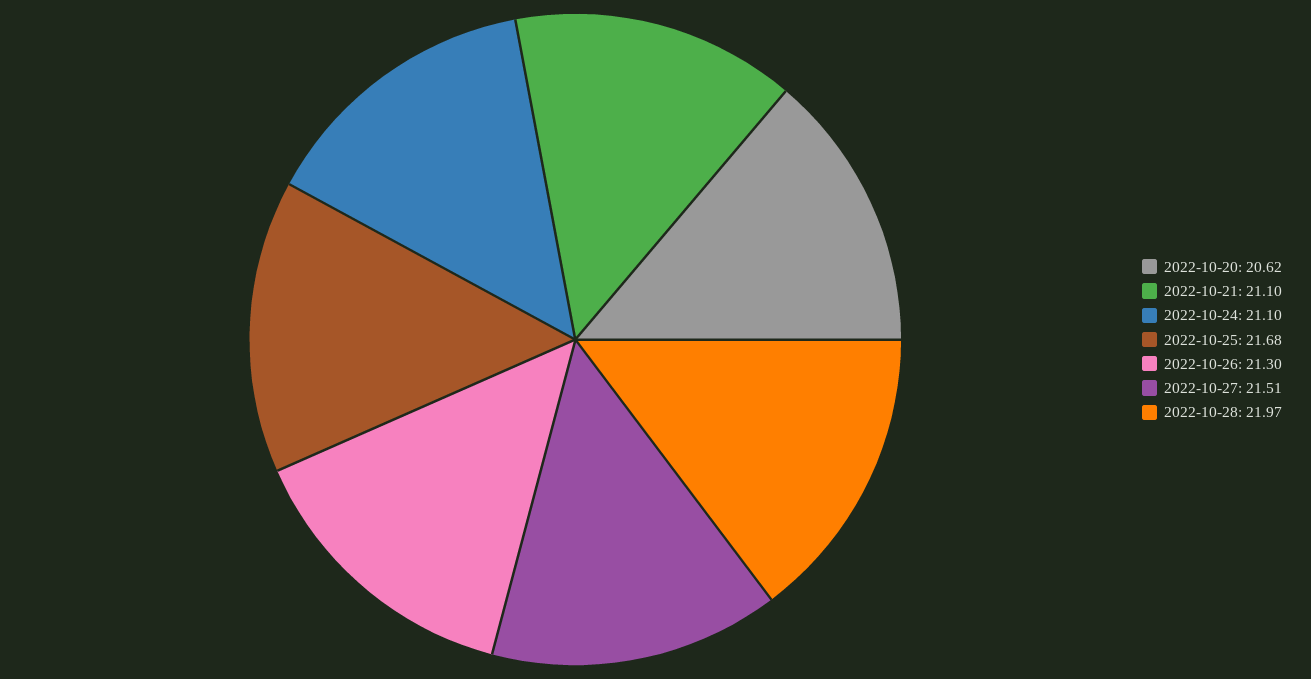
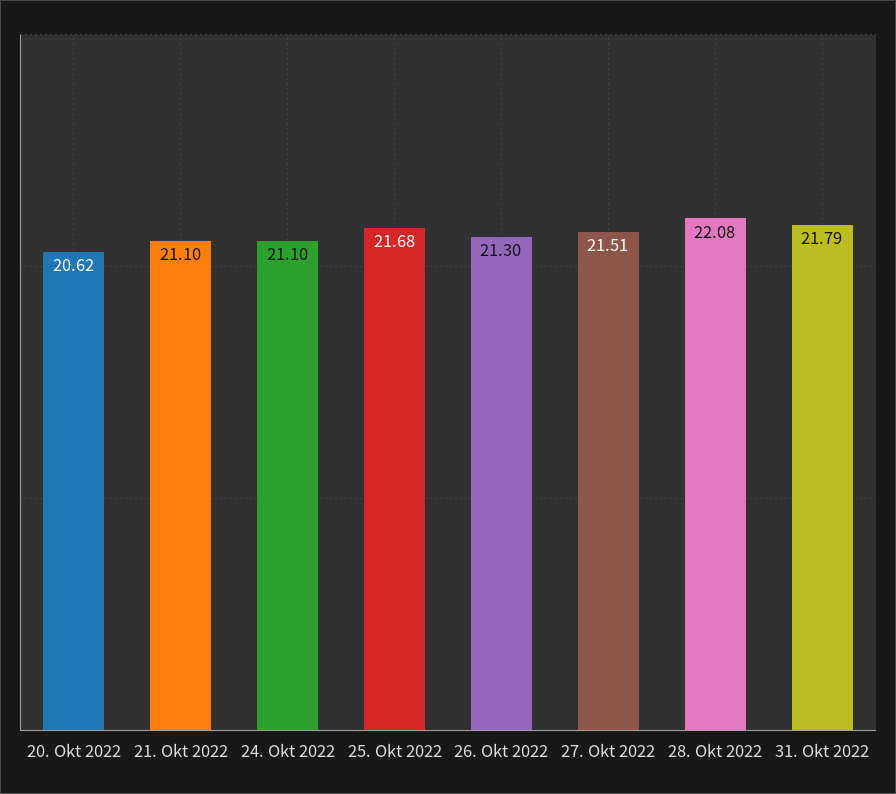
2022-10-28: 21.97 -> 22.08
31. Okt 2022: none -> 21.79

